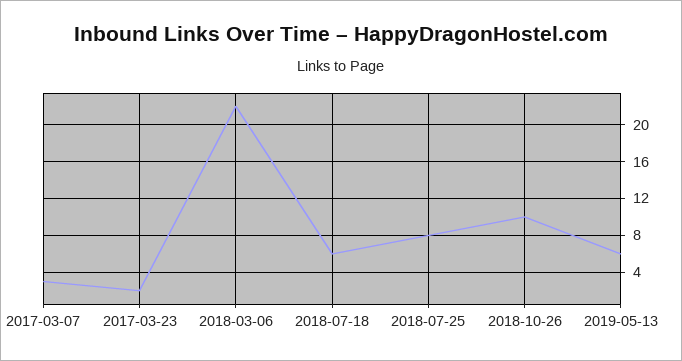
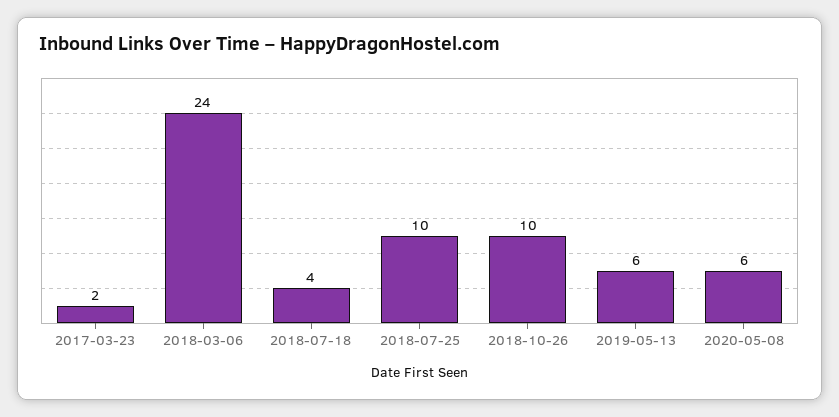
2017-03-07: 3 -> none
2018-03-06: 22 -> 24
2018-07-18: 6 -> 4
2018-07-25: 8 -> 10
2020-05-08: none -> 6

